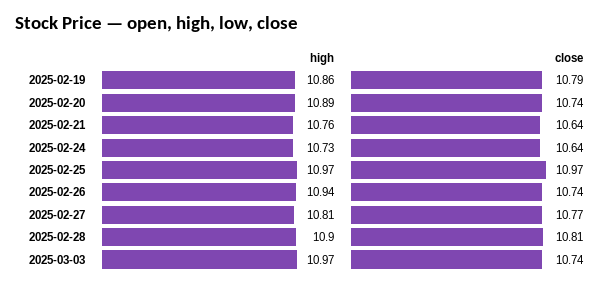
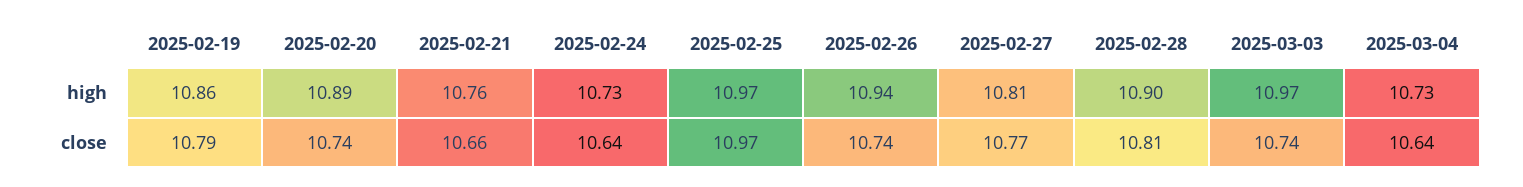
close, 2025-02-21: 10.64 -> 10.66
high, 2025-03-04: none -> 10.73
close, 2025-03-04: none -> 10.64

